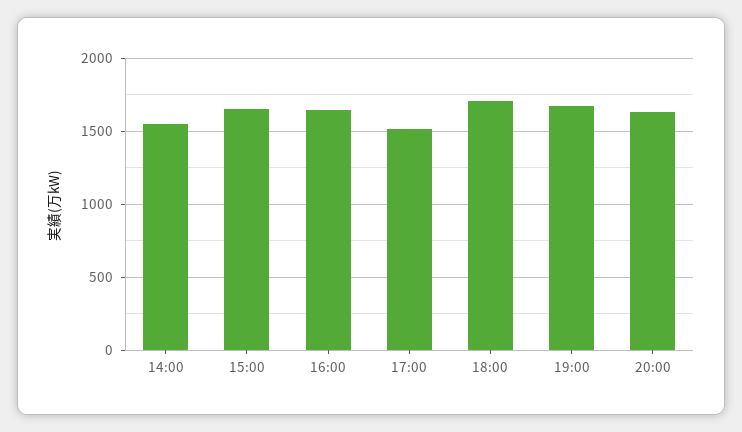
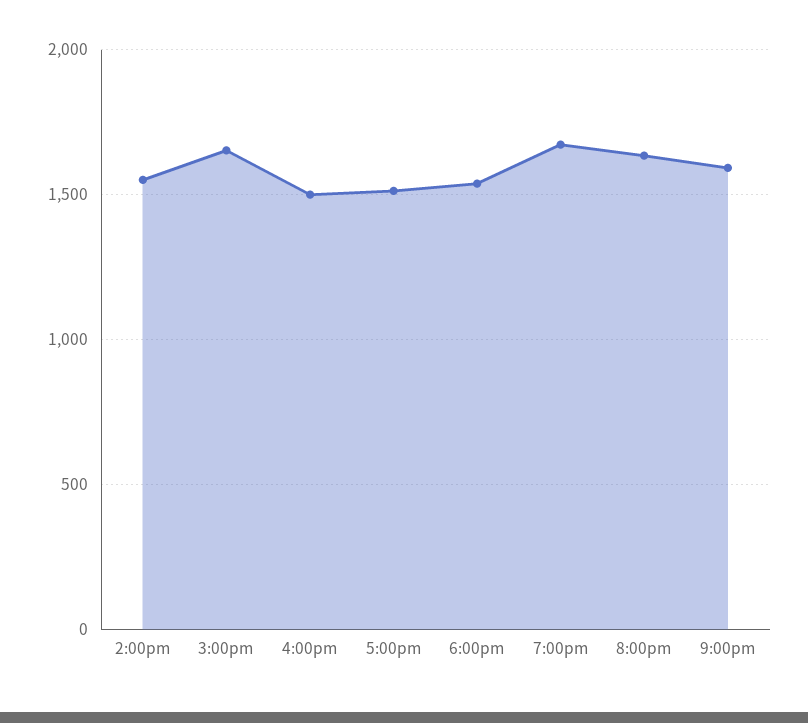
16:00: 1650 -> 1500
18:00: 1700 -> 1550
9:00pm: none -> 1600

